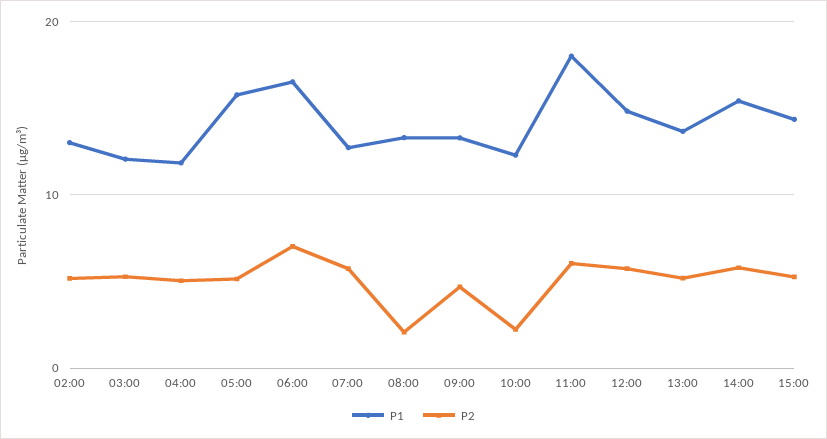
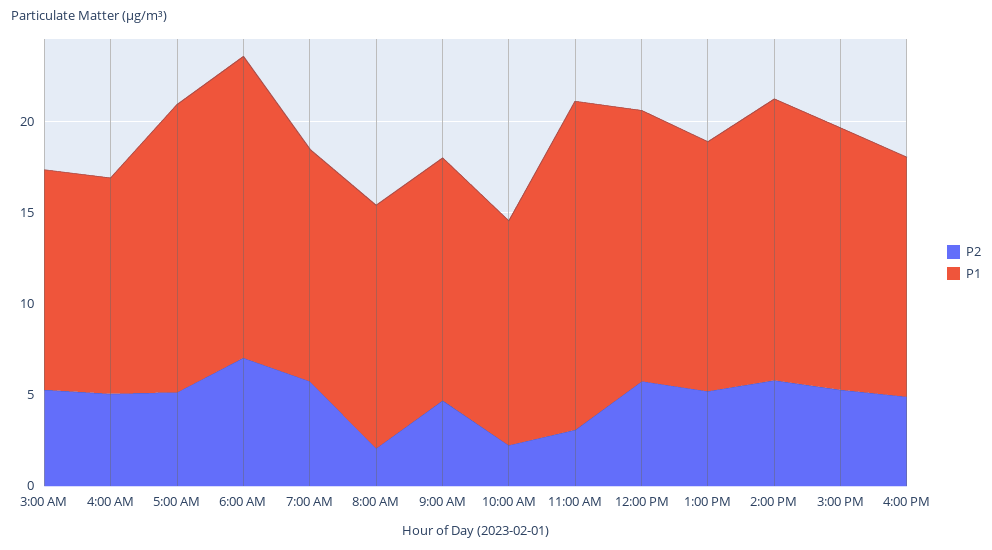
P1, 02:00: 13 -> none
P2, 02:00: 5 -> none
P2, 11:00: 6 -> 3
P2, 4:00 PM: none -> 5
P1, 4:00 PM: none -> 13

